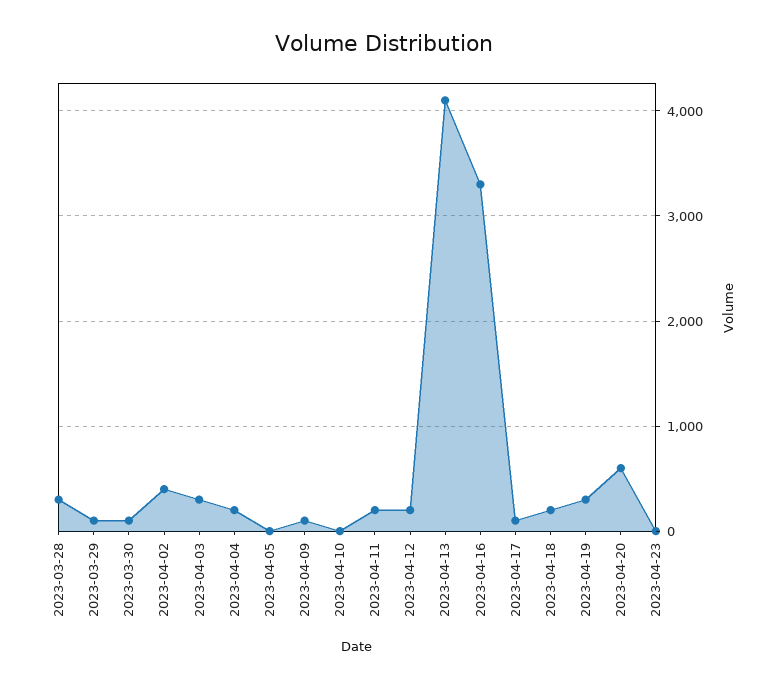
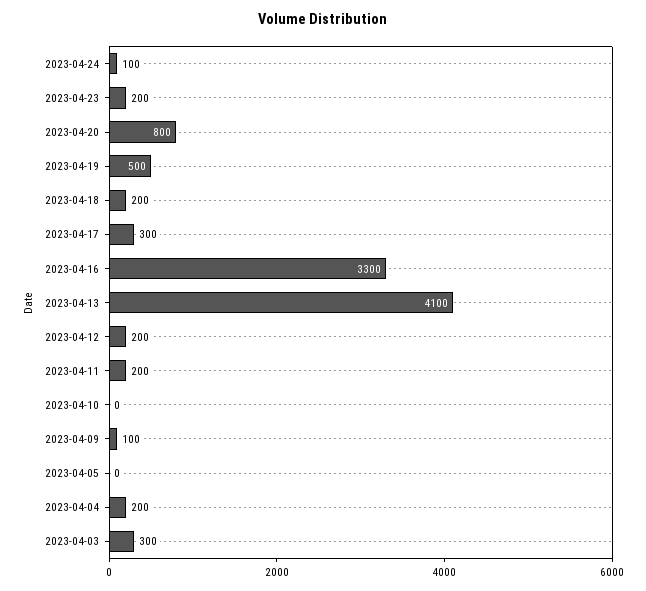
2023-03-28: 300 -> none
2023-03-29: 100 -> none
2023-03-30: 100 -> none
2023-04-02: 400 -> none
2023-04-17: 100 -> 300
2023-04-19: 300 -> 500
2023-04-20: 600 -> 800
2023-04-23: 0 -> 200
2023-04-24: none -> 100

